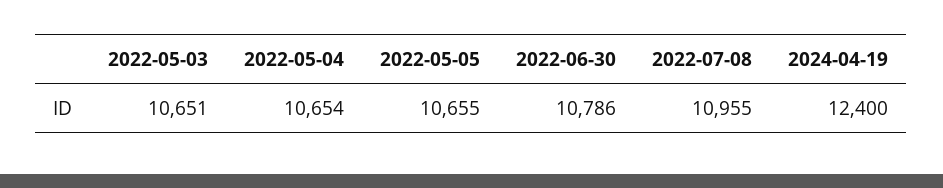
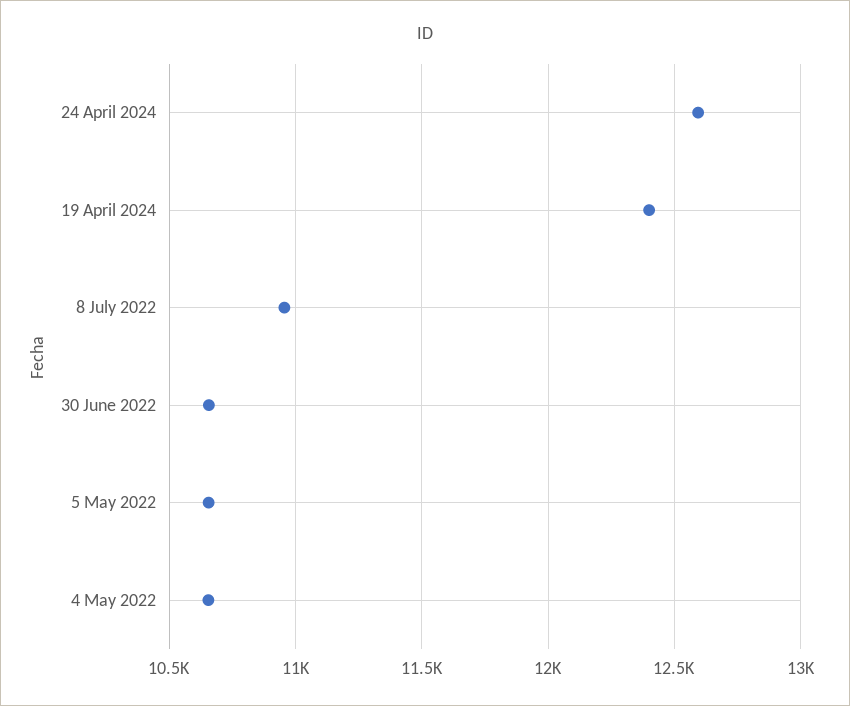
2022-05-03: 10651 -> none
2022-06-30: 10786 -> 10650
24 April 2024: none -> 12600

